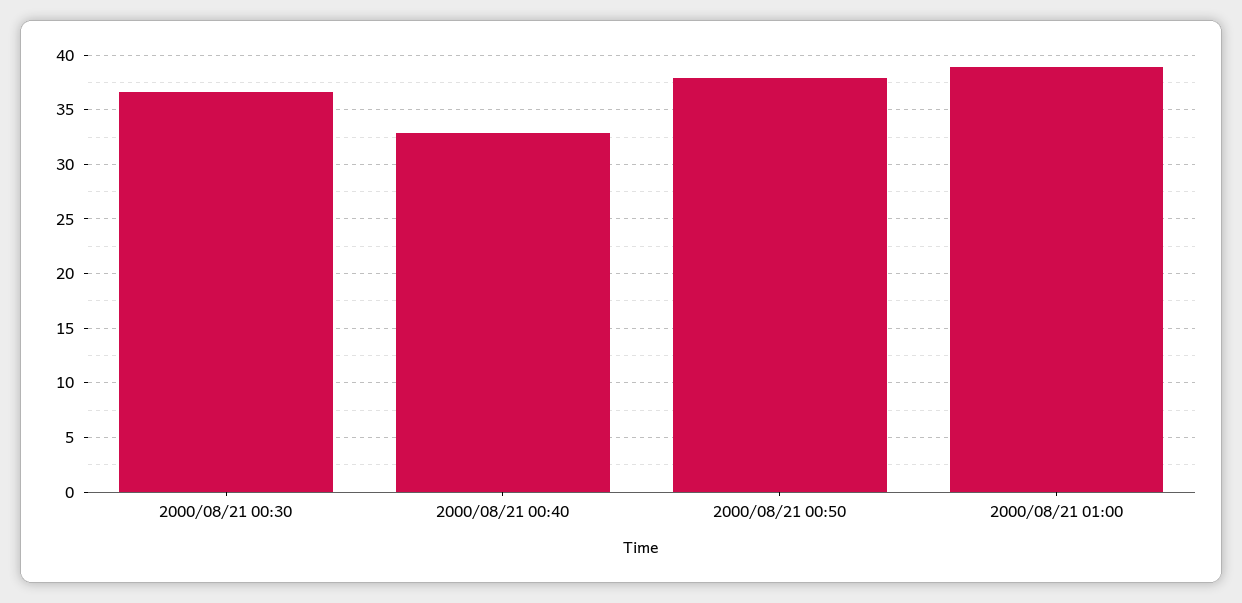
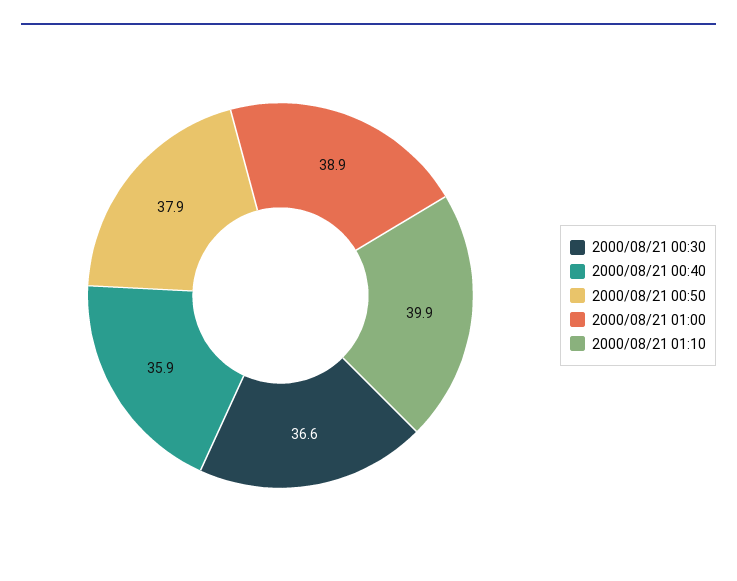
2000/08/21 00:40: 33 -> 35.9
2000/08/21 01:10: none -> 39.9

